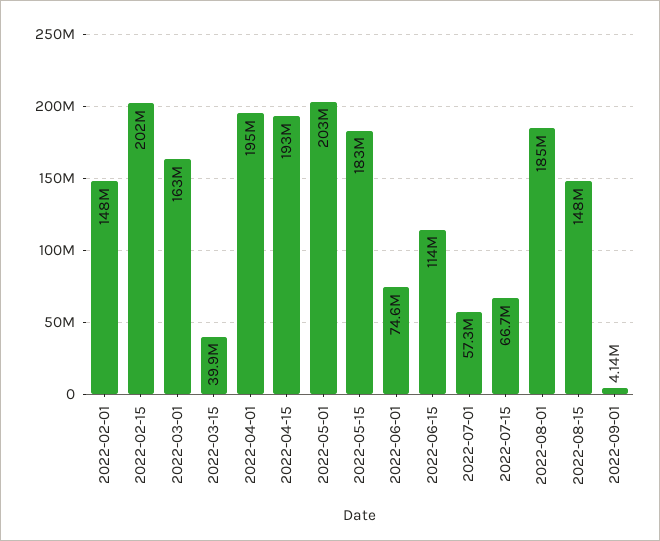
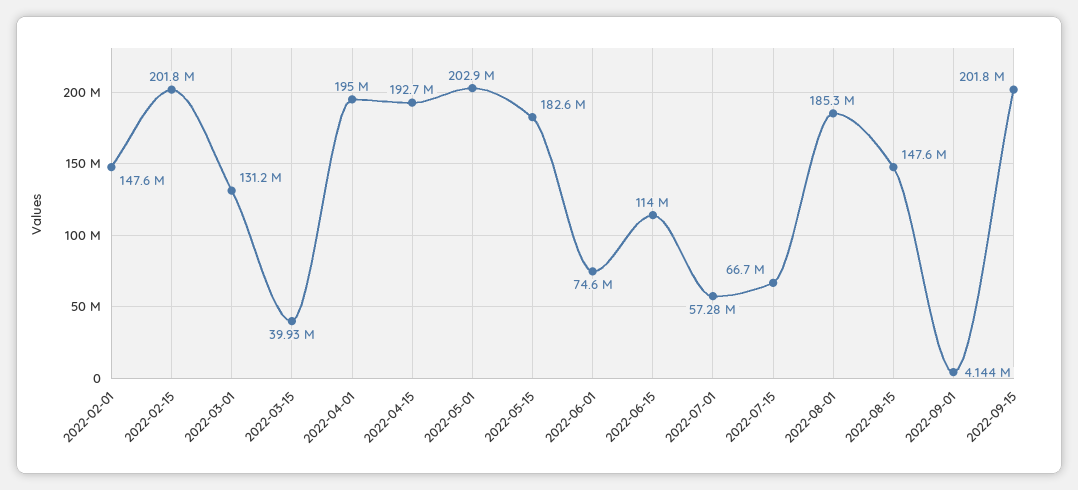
2022-03-01: 163000000 -> 131200000
2022-09-15: none -> 201800000

